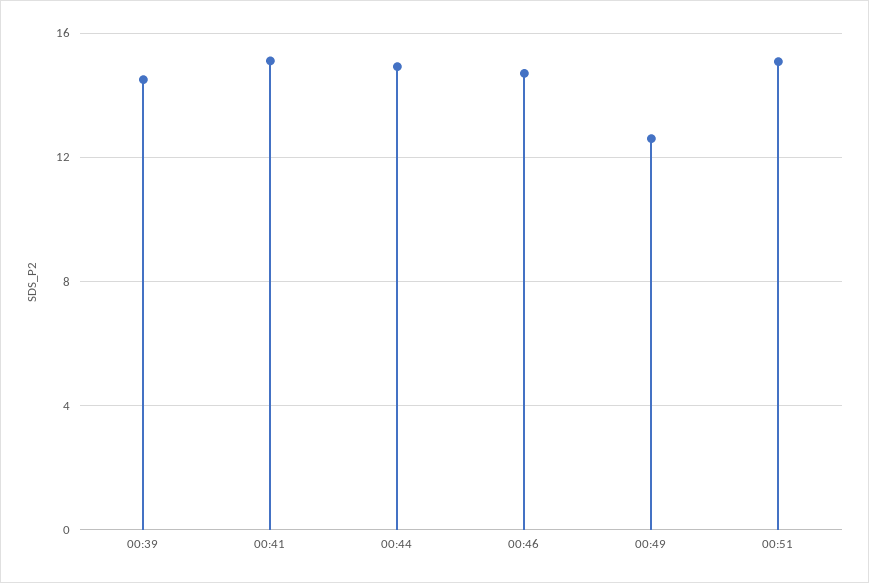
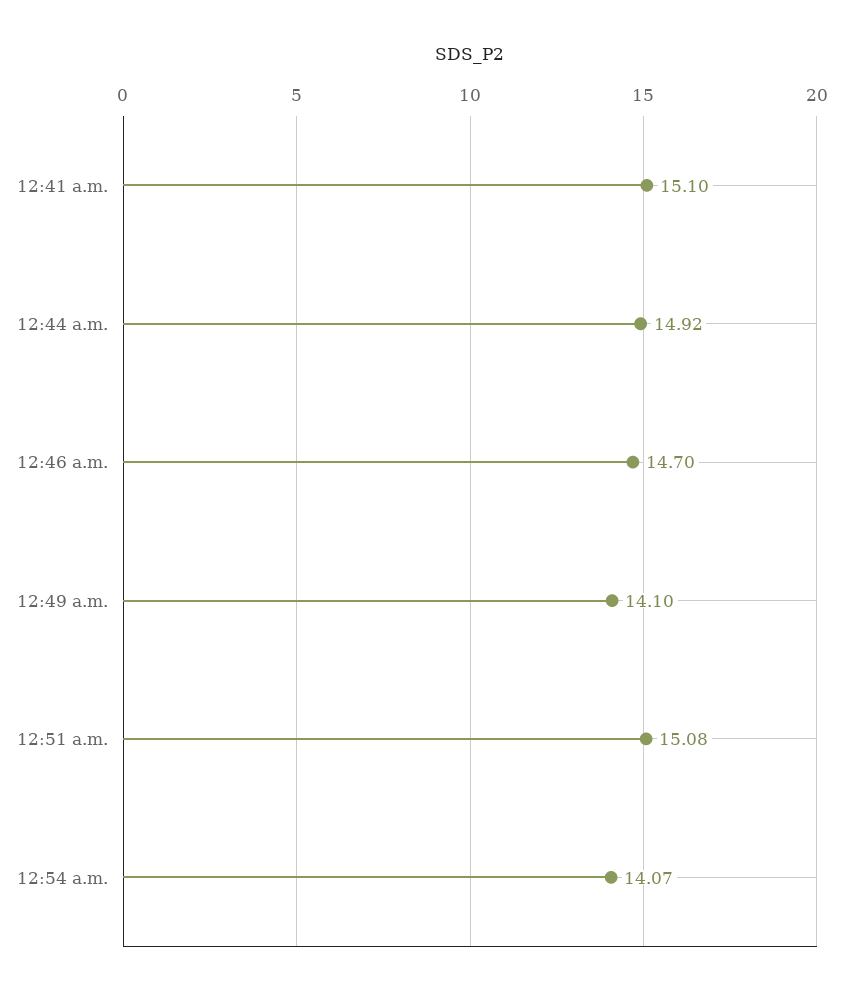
00:39: 14.5 -> none
00:49: 12.5 -> 14.1
12:54 a.m.: none -> 14.07

